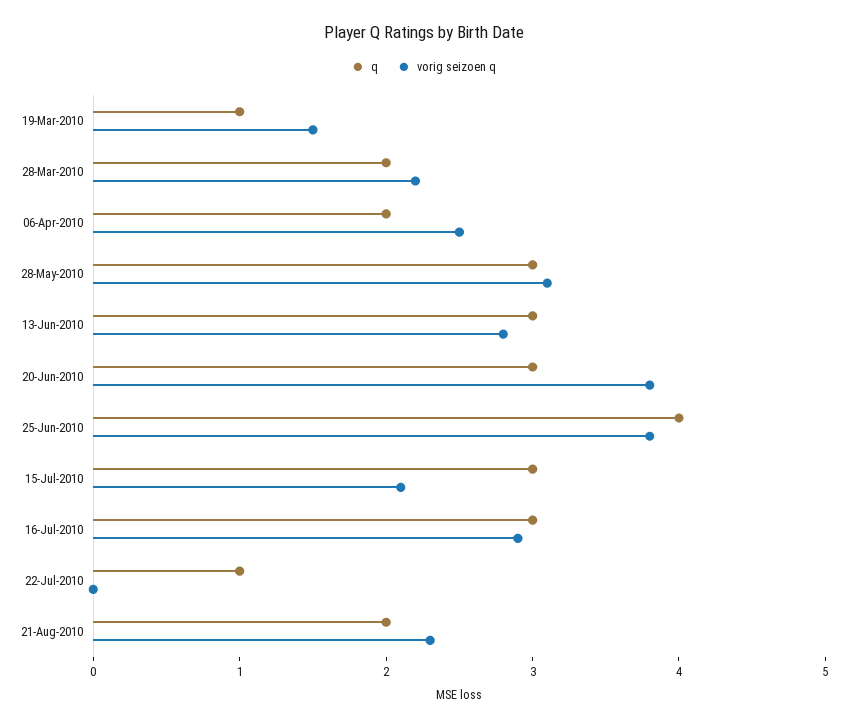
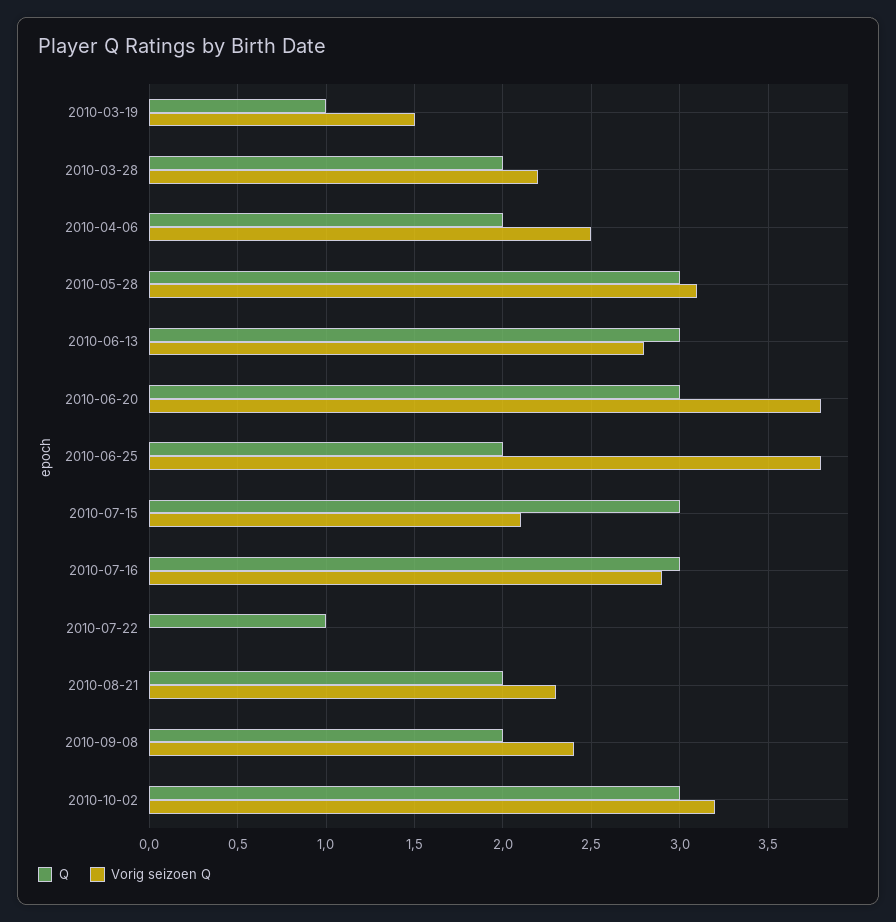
q, 25-Jun-2010: 4 -> 2
q, 2010-09-08: none -> 2
vorig seizoen q, 2010-09-08: none -> 2.4
q, 2010-10-02: none -> 3
vorig seizoen q, 2010-10-02: none -> 3.2

